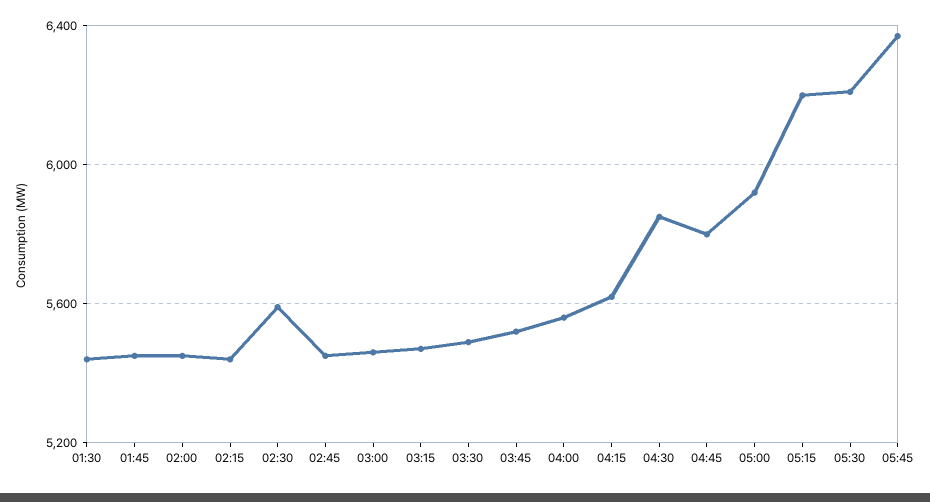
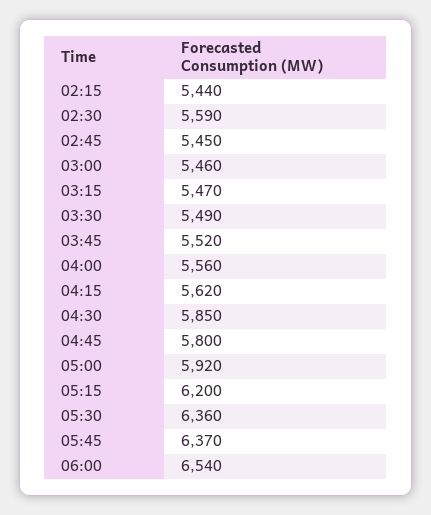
01:30: 5450 -> none
01:45: 5450 -> none
02:00: 5450 -> none
05:30: 6200 -> 6360
06:00: none -> 6540

